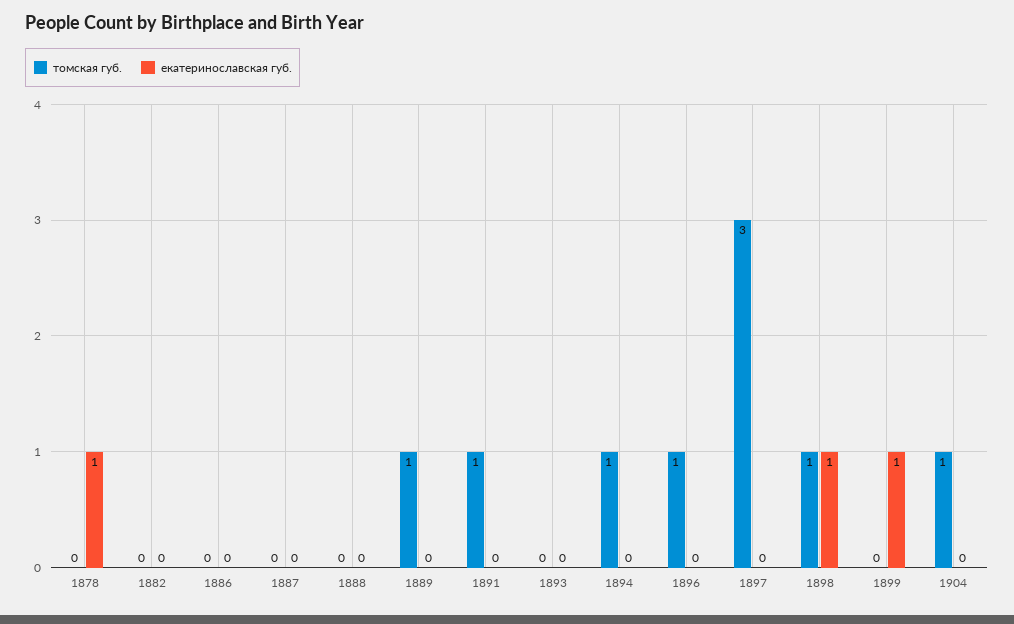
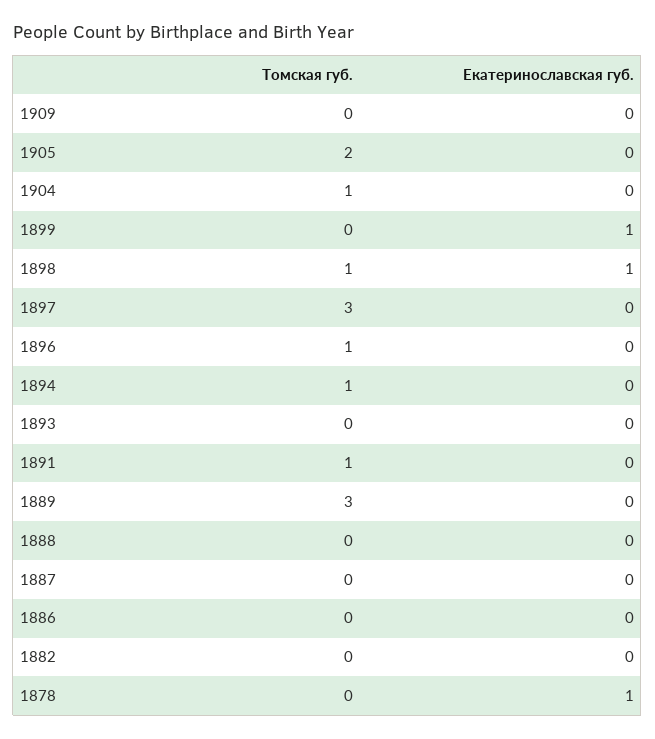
томская губ., 1889: 1 -> 3
томская губ., 1909: none -> 0
екатеринославская губ., 1909: none -> 0
томская губ., 1905: none -> 2
екатеринославская губ., 1905: none -> 0

